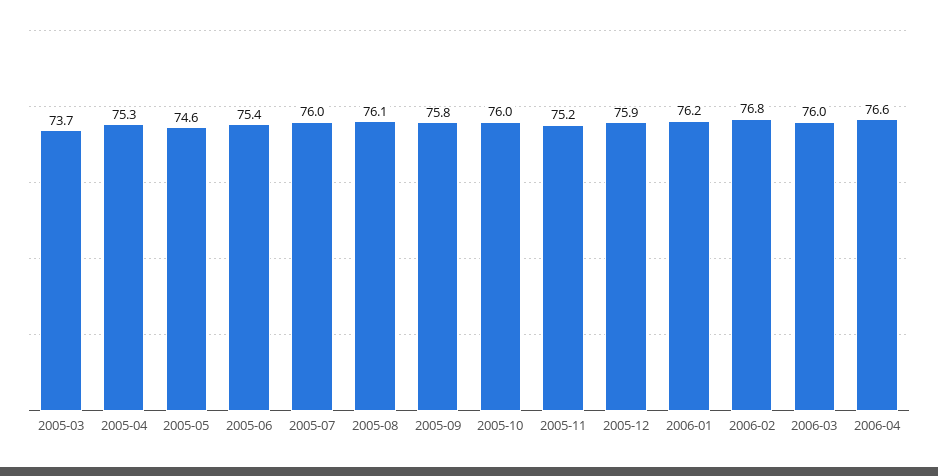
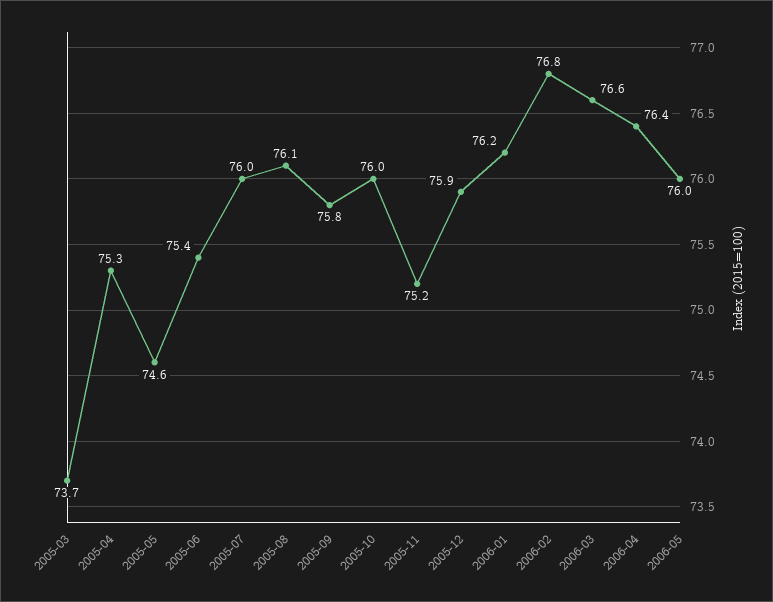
2006-03: 76 -> 76.6
2006-04: 76.6 -> 76.4
2006-05: none -> 76

